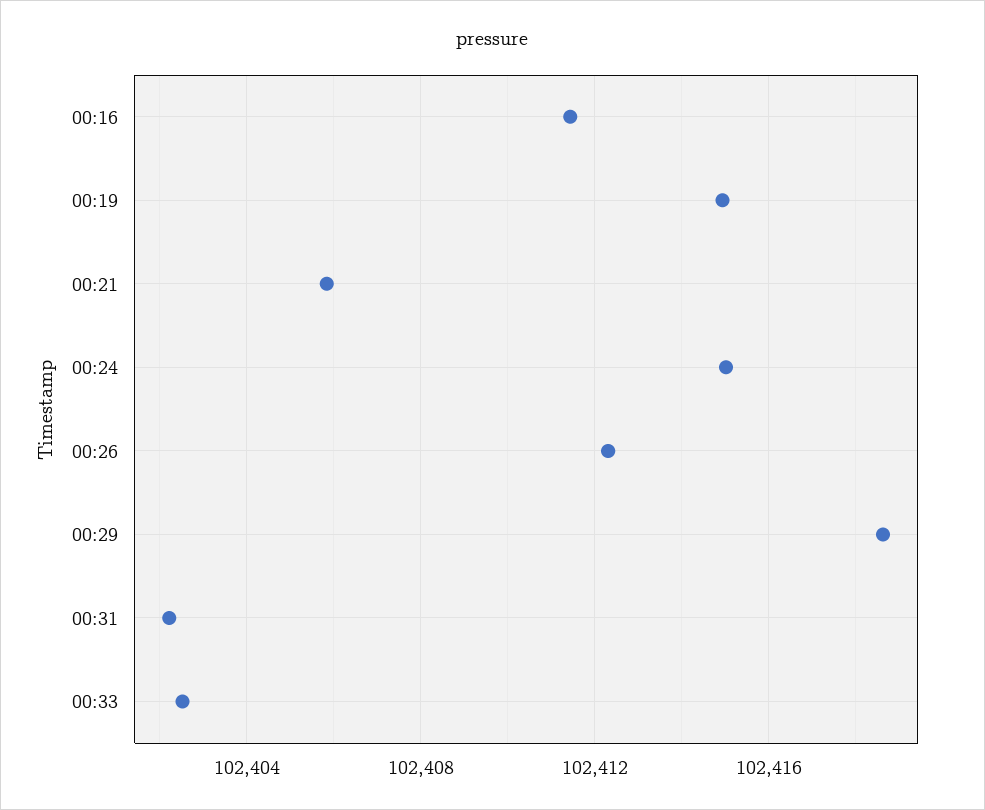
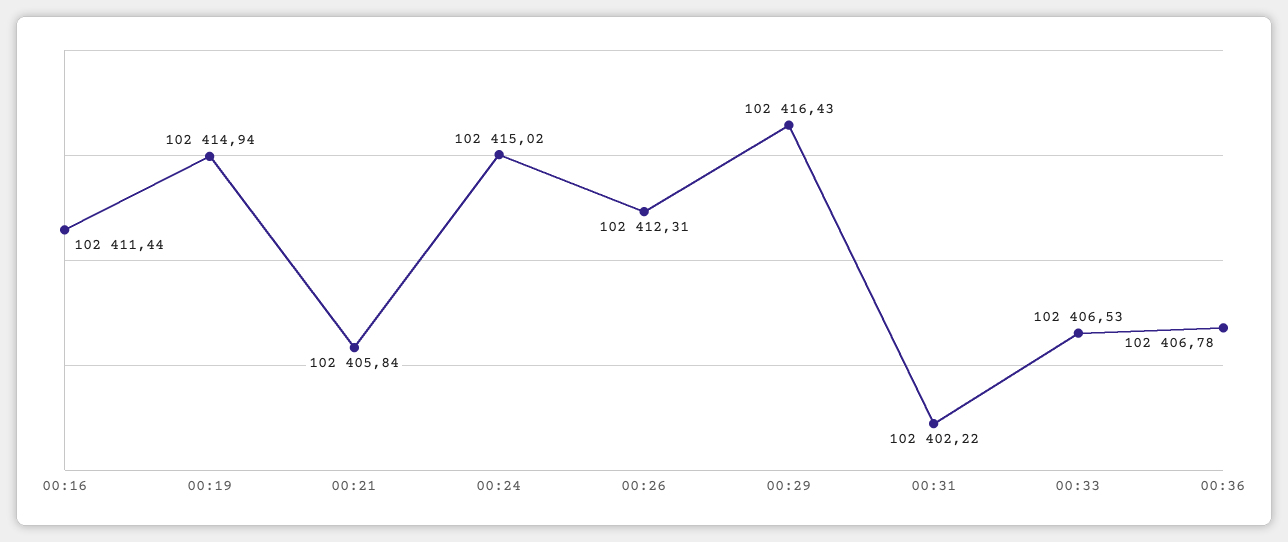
00:29: 102418.5 -> 102416.43
00:33: 102402.5 -> 102406.53
00:36: none -> 102406.78

